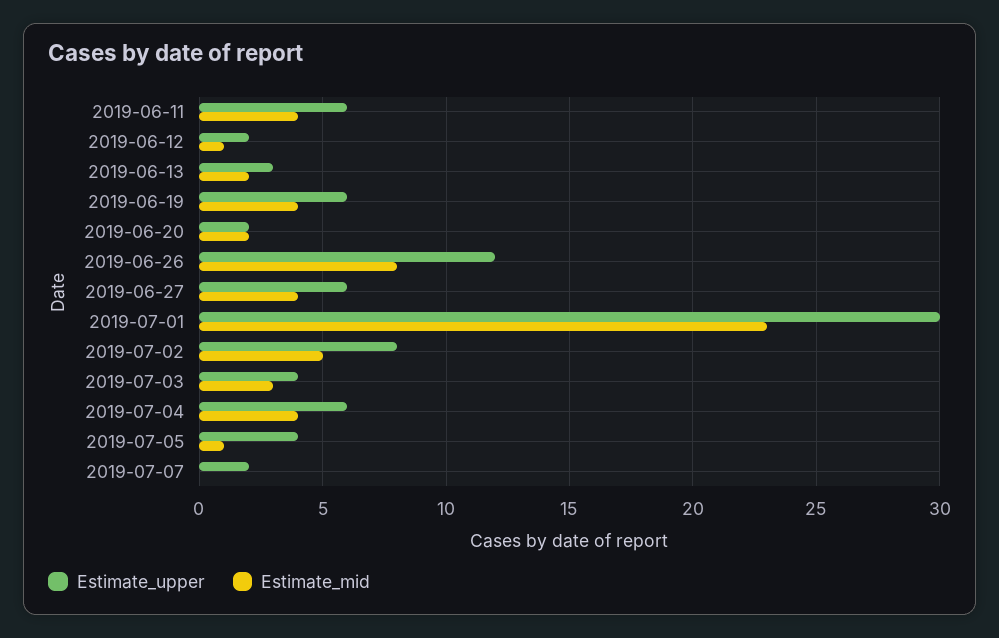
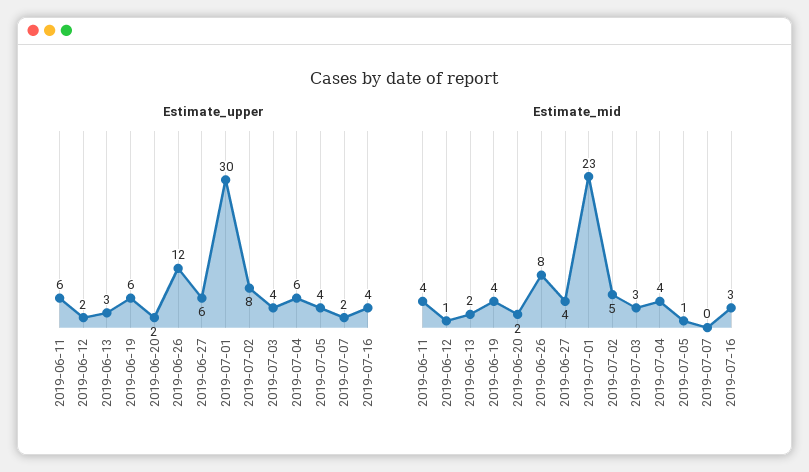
Estimate_upper, 2019-07-16: none -> 4
Estimate_mid, 2019-07-16: none -> 3

